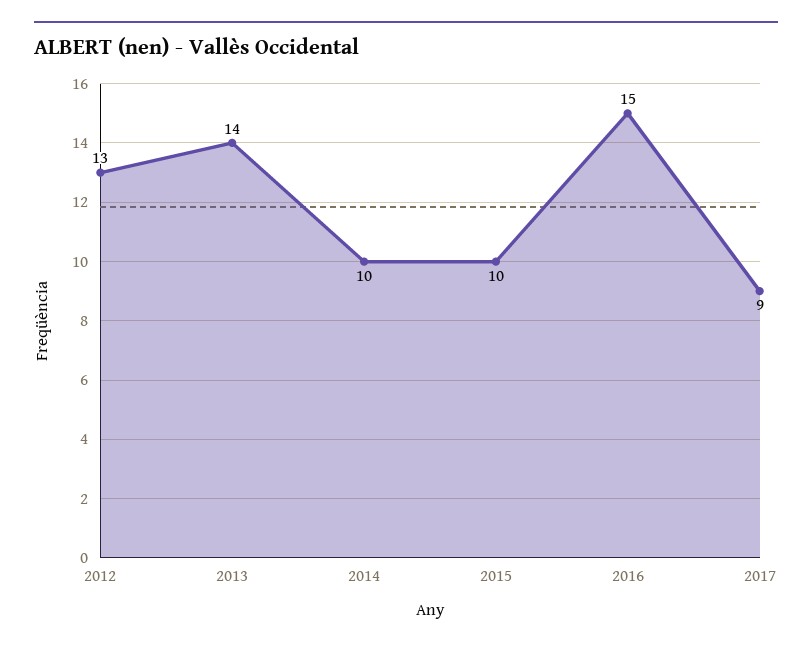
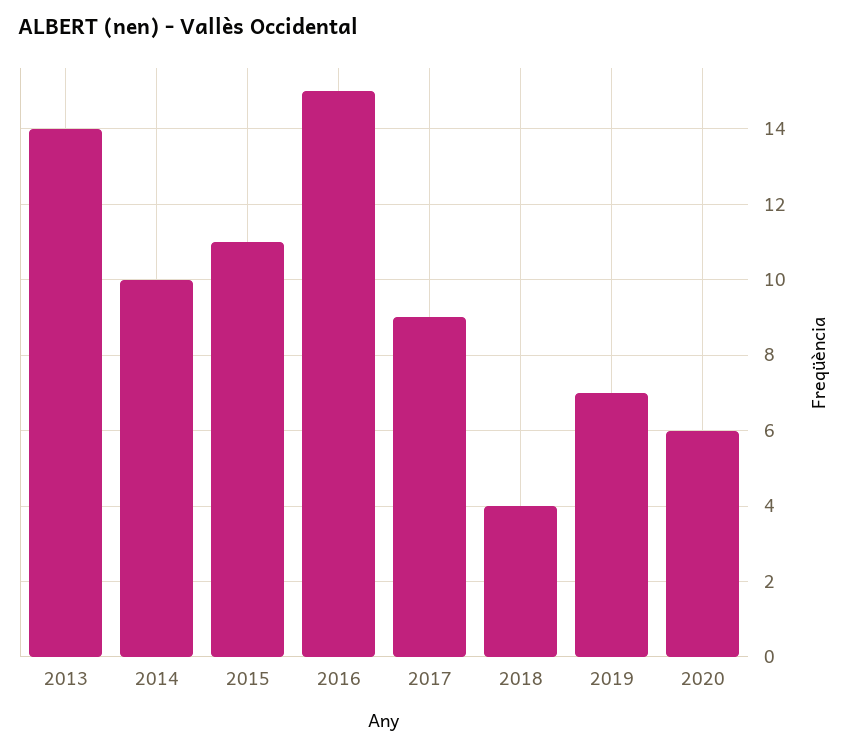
2012: 13 -> none
2015: 10 -> 11
2018: none -> 4
2019: none -> 7
2020: none -> 6

